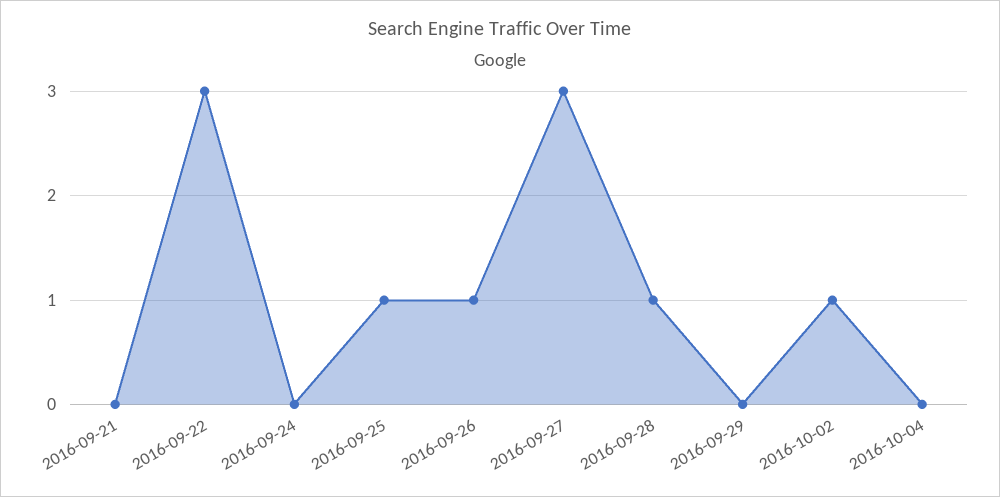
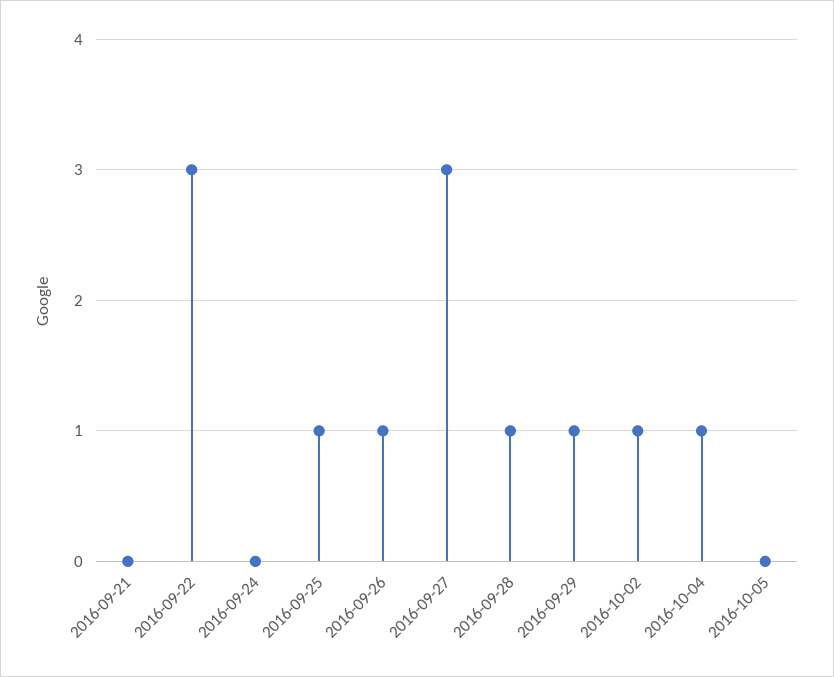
2016-09-29: 0 -> 1
2016-10-04: 0 -> 1
2016-10-05: none -> 0

